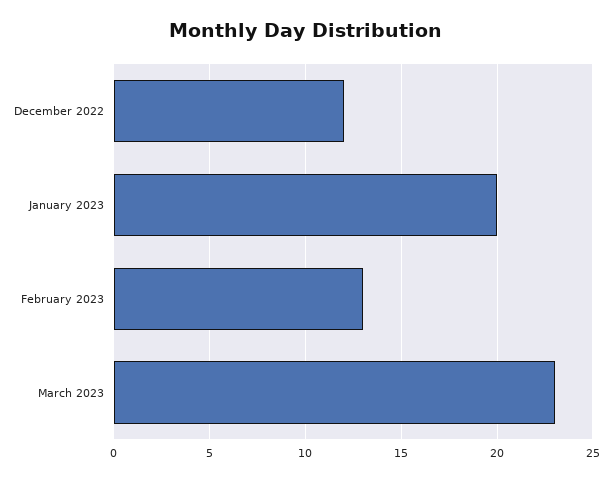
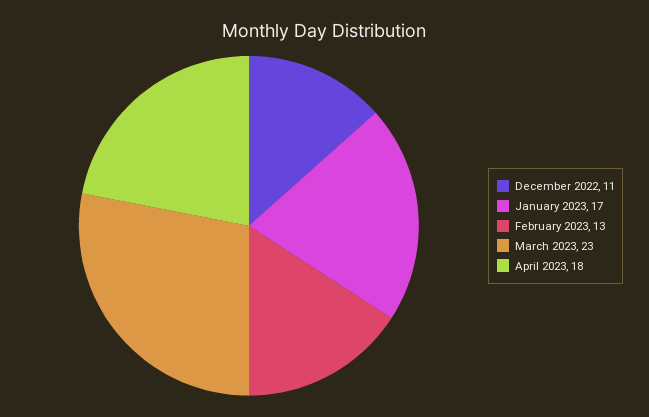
December 2022: 12 -> 11
January 2023: 20 -> 17
April 2023: none -> 18

